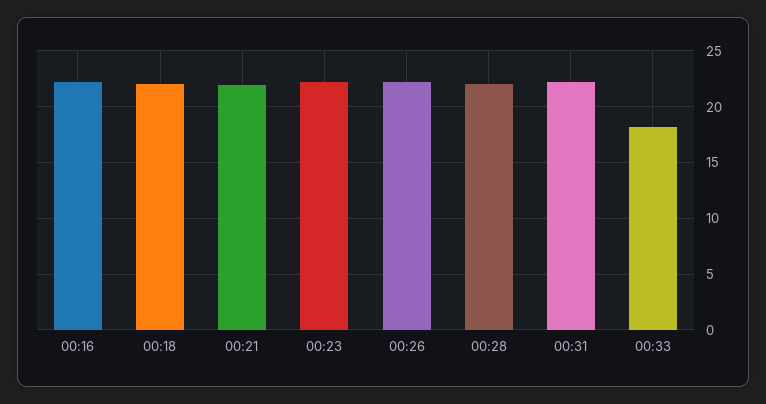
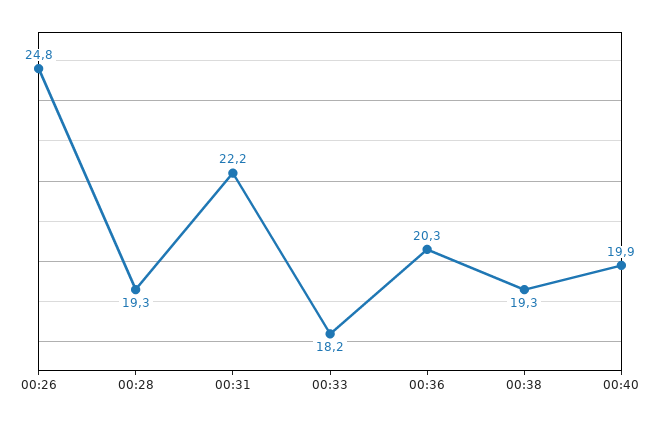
00:16: 22 -> none
00:18: 22 -> none
00:21: 22 -> none
00:23: 22 -> none
00:26: 22 -> 24.8
00:28: 22 -> 19.3
00:36: none -> 20.3
00:38: none -> 19.3
00:40: none -> 19.9

